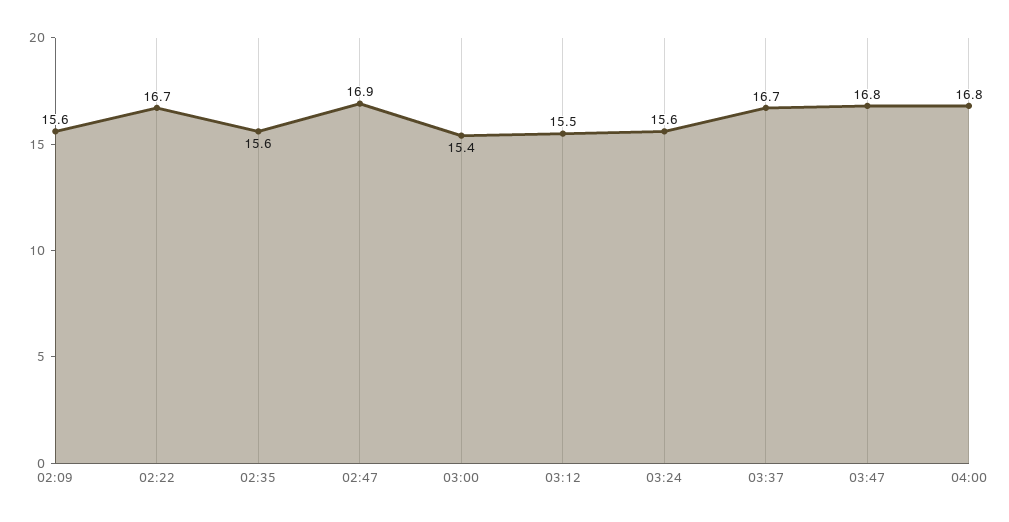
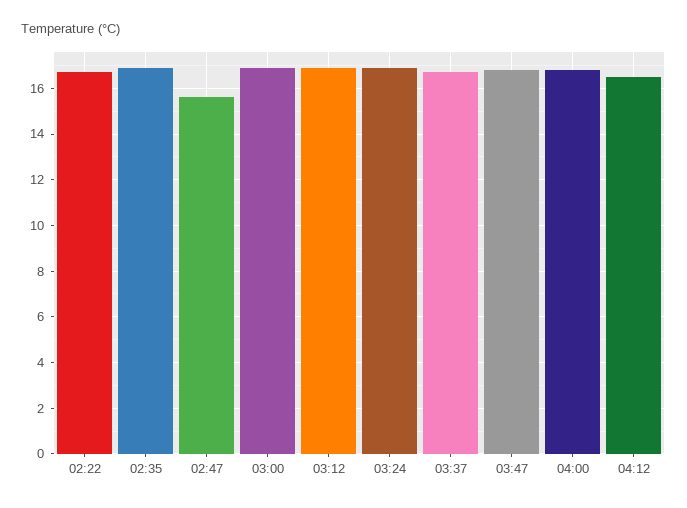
02:09: 15.6 -> none
02:35: 15.6 -> 17
02:47: 16.9 -> 15.5
03:00: 15.4 -> 17
03:12: 15.5 -> 17
03:24: 15.6 -> 17
04:12: none -> 16.5

